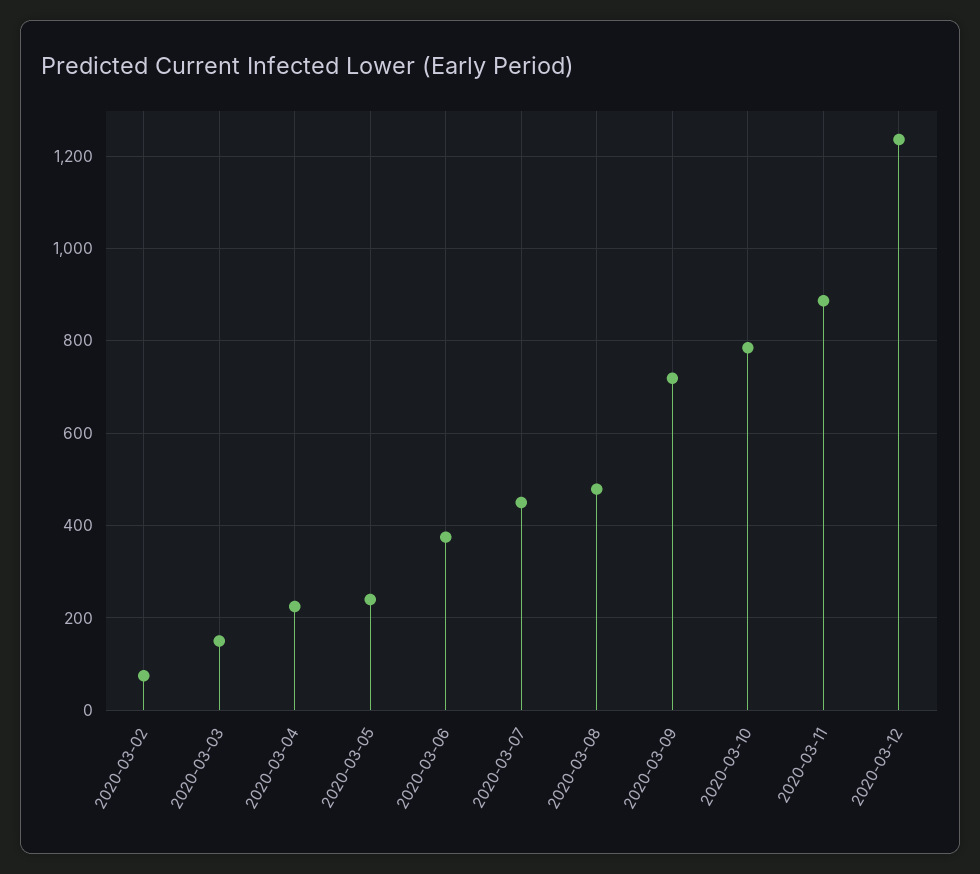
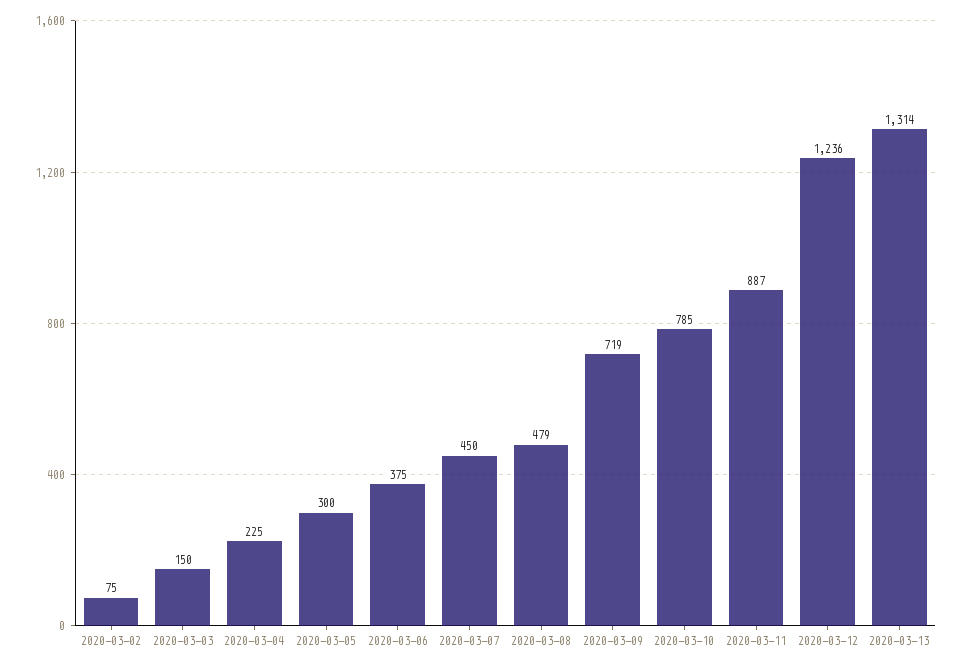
2020-03-05: 240 -> 300
2020-03-13: none -> 1314

